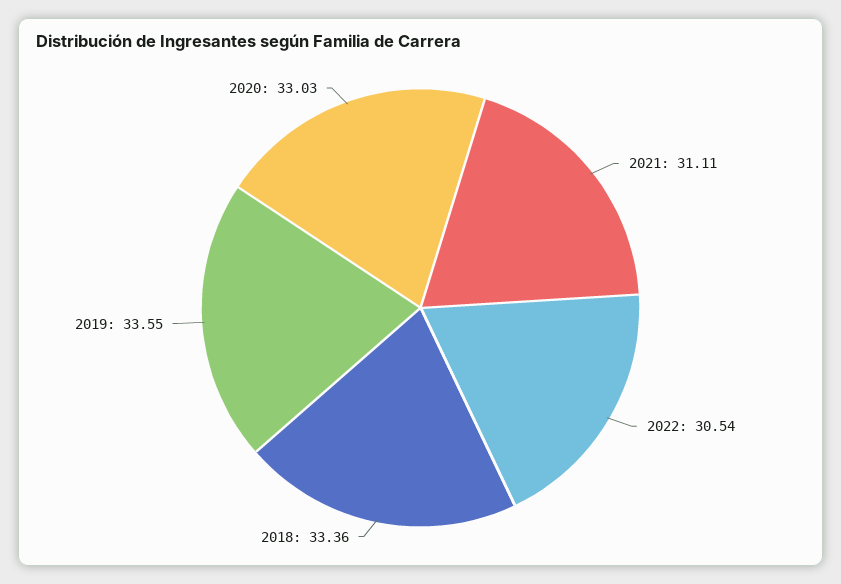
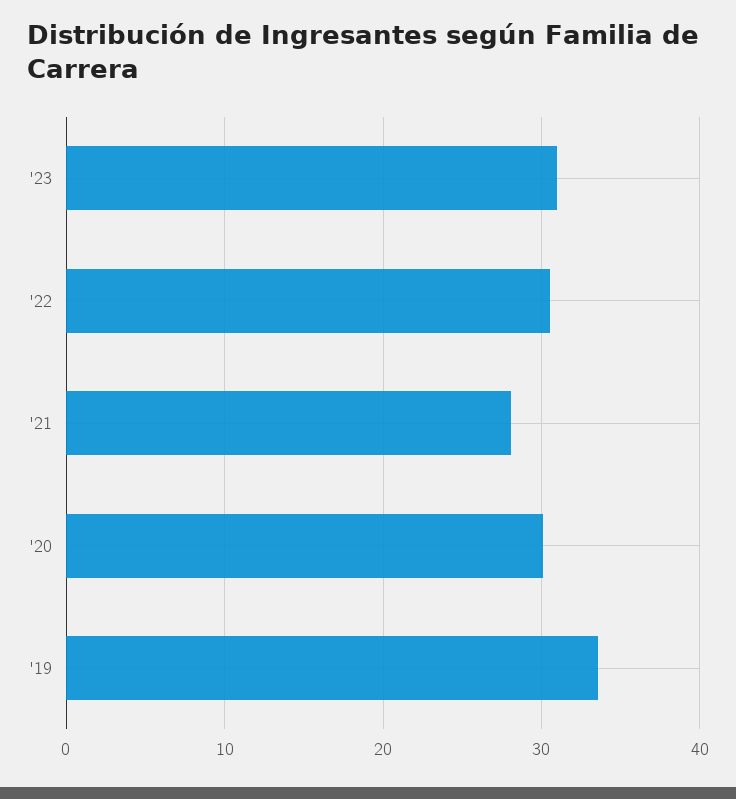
2021: 31.11 -> 28
2018: 33.36 -> none
2020: 33.03 -> 30
'23: none -> 31

